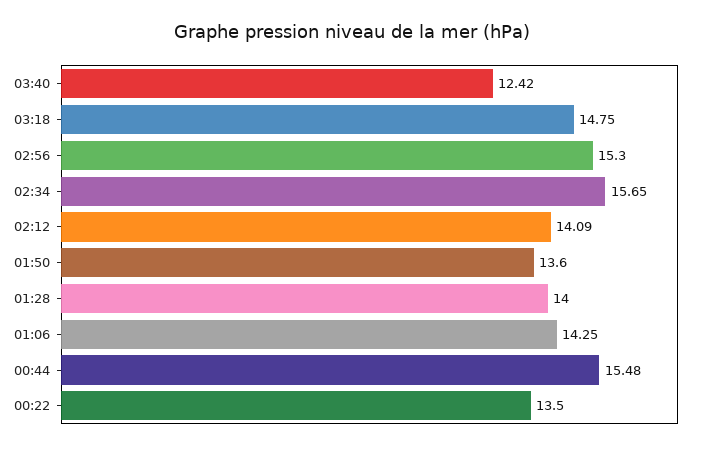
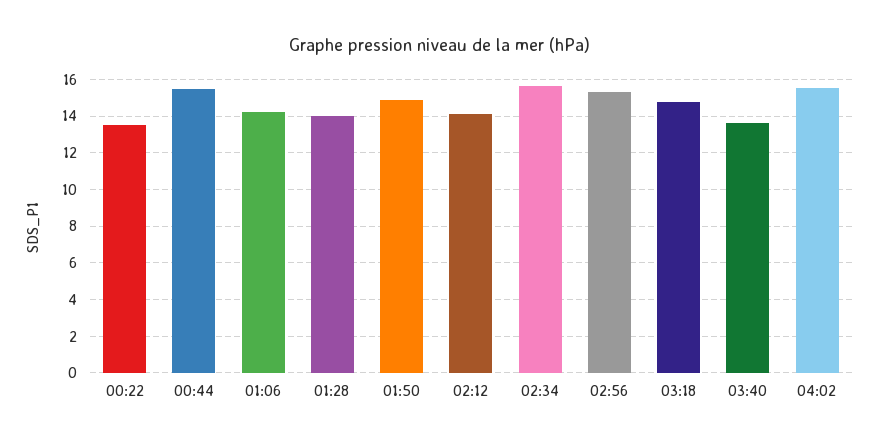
03:40: 12.42 -> 13.5
01:50: 13.6 -> 15
04:02: none -> 15.5

